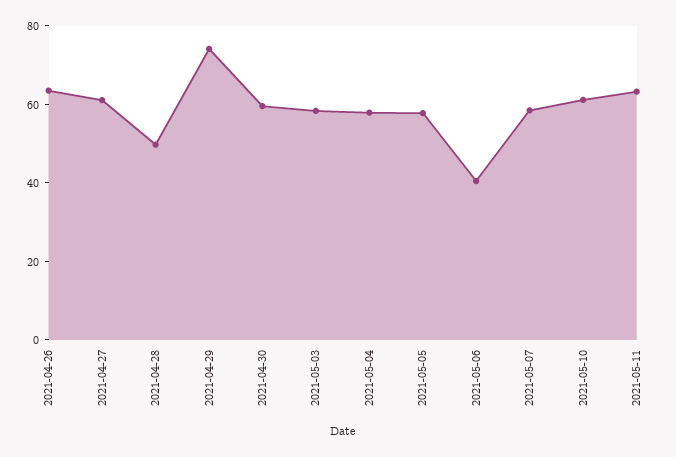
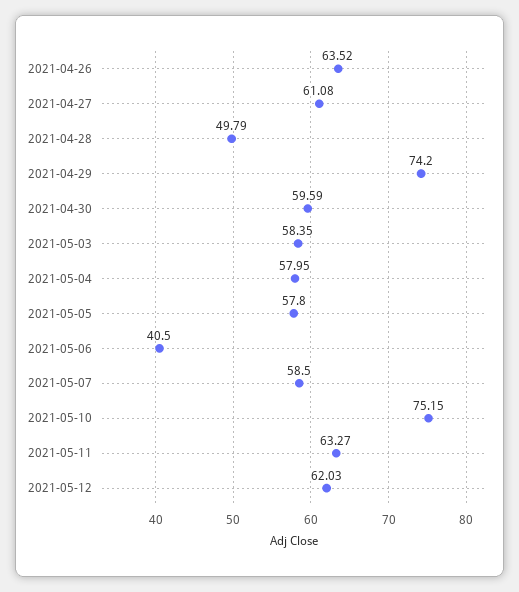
2021-05-10: 60 -> 75.15
2021-05-12: none -> 62.03

